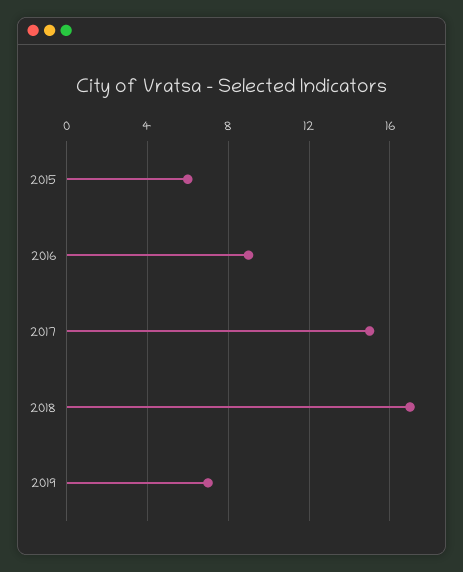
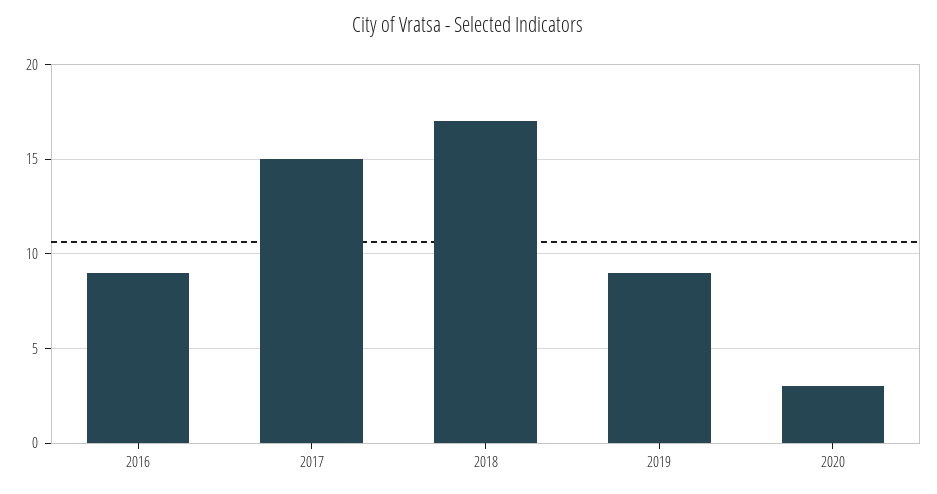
2015: 6 -> none
2019: 7 -> 9
2020: none -> 3

